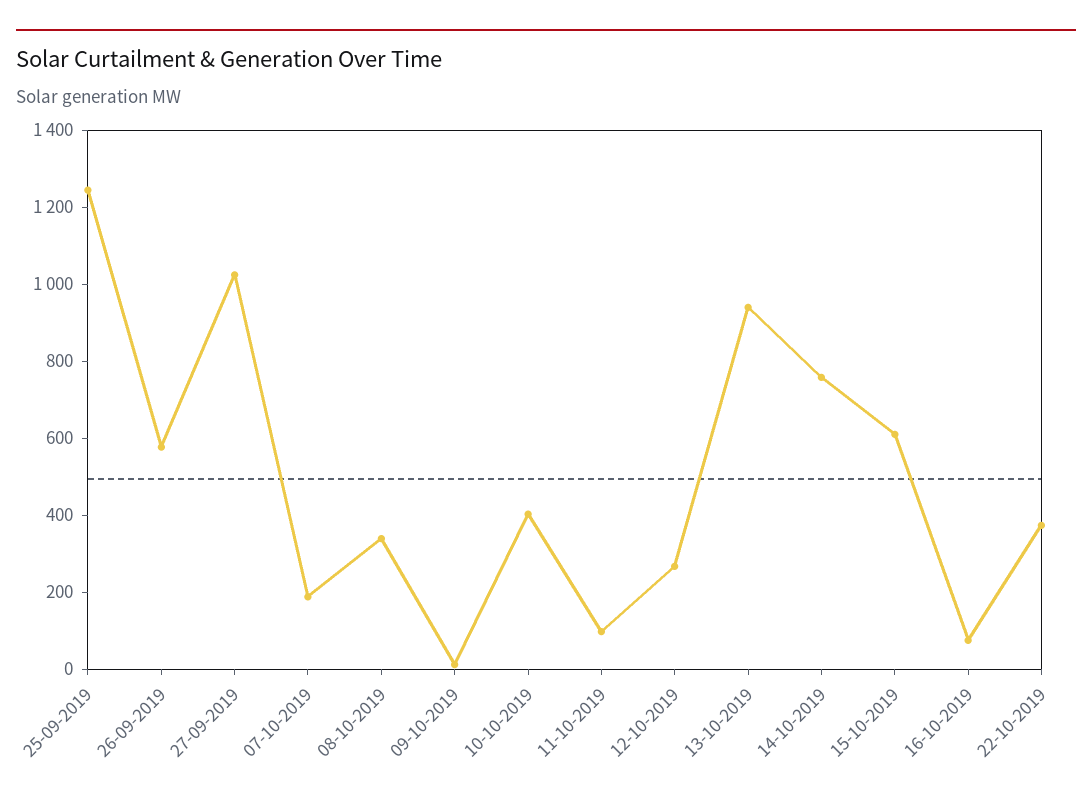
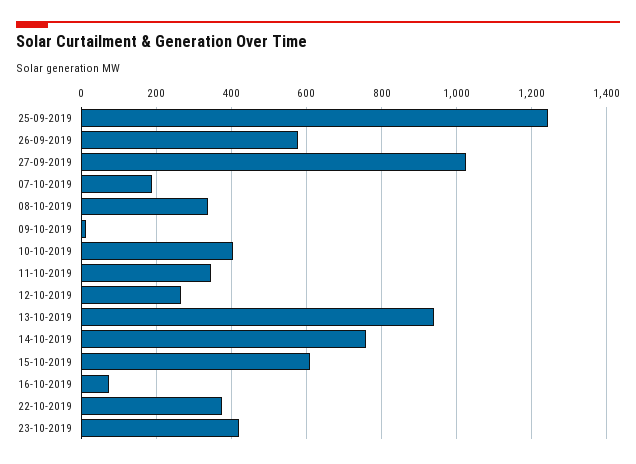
11-10-2019: 100 -> 340
23-10-2019: none -> 420

